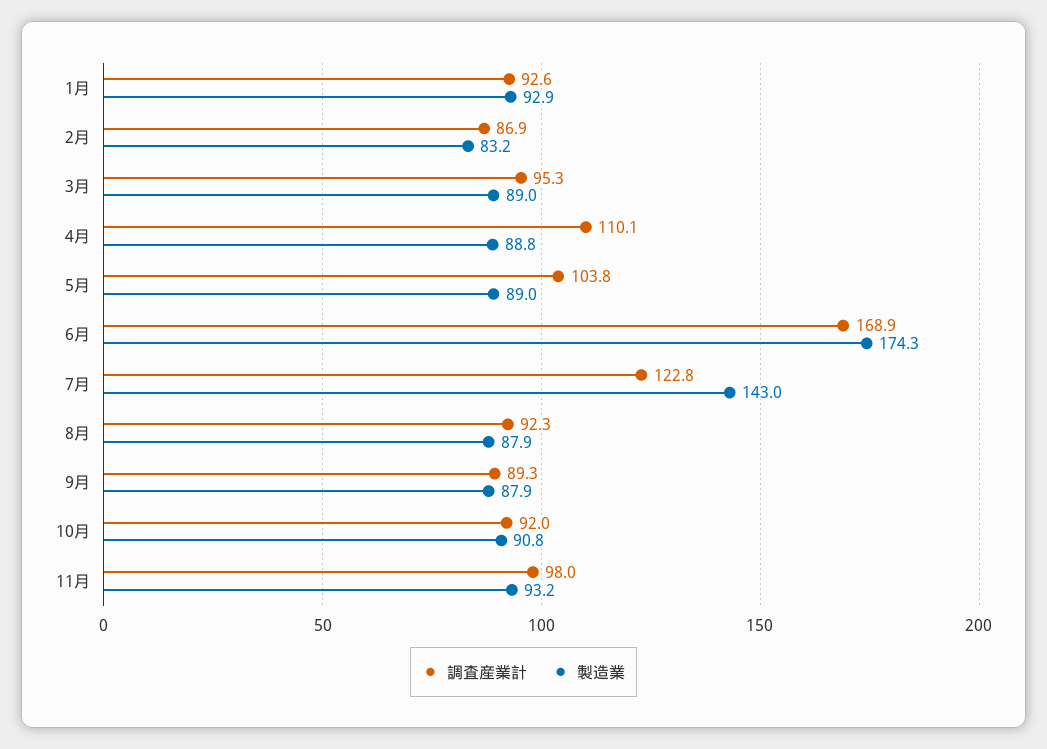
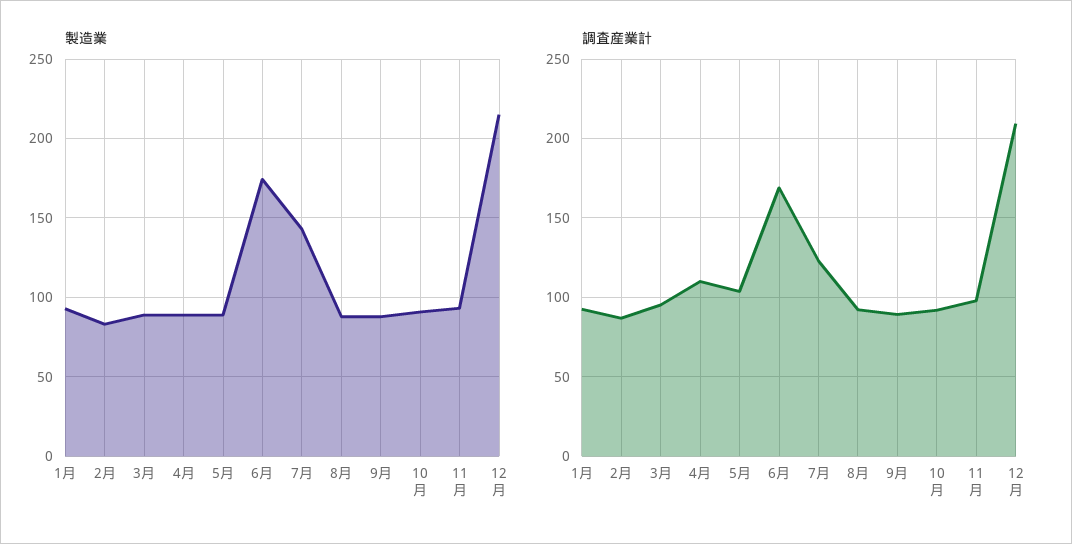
製造業, 12月: none -> 215
調査産業計, 12月: none -> 210

